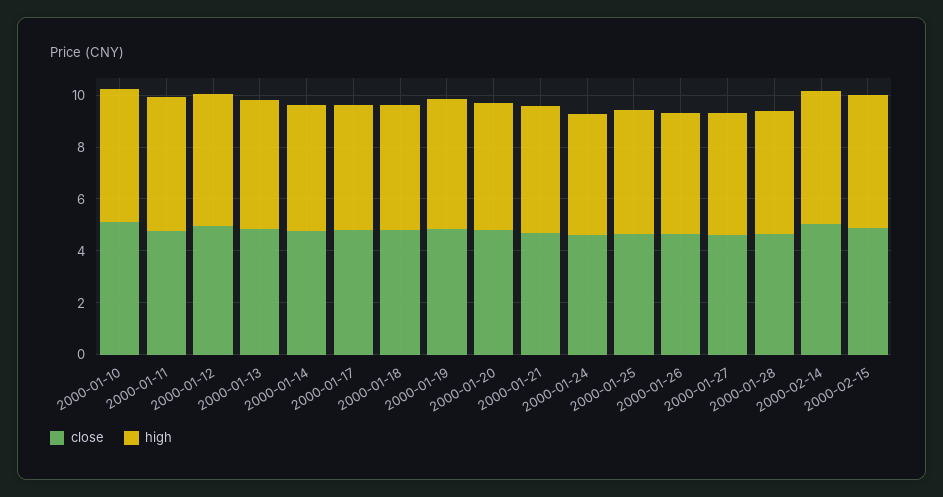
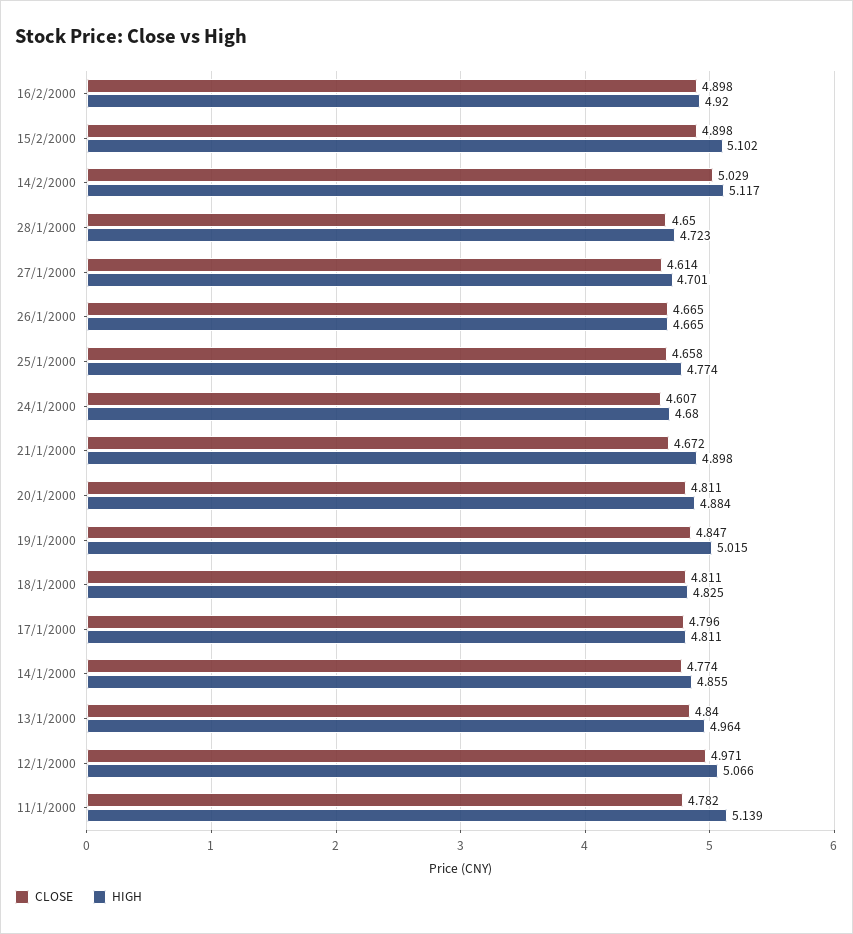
close, 2000-01-10: 5 -> none
high, 2000-01-10: 5 -> none
close, 16/2/2000: none -> 4.898
high, 16/2/2000: none -> 4.92

